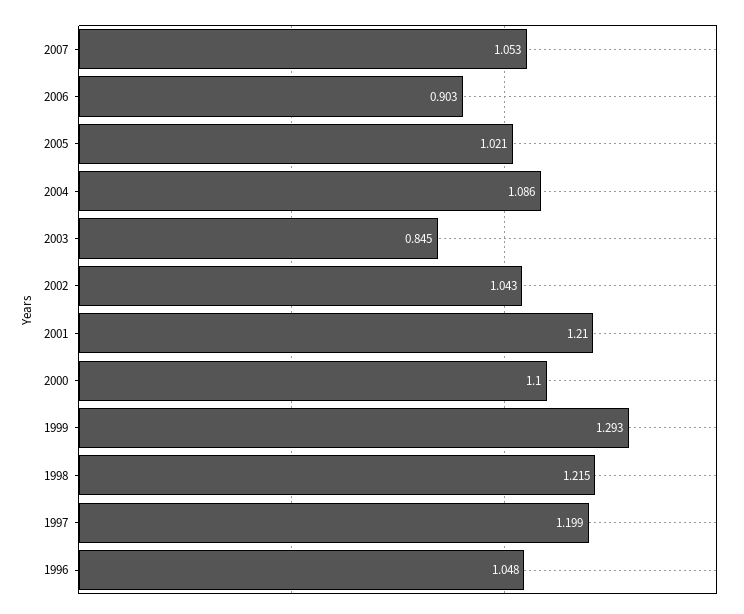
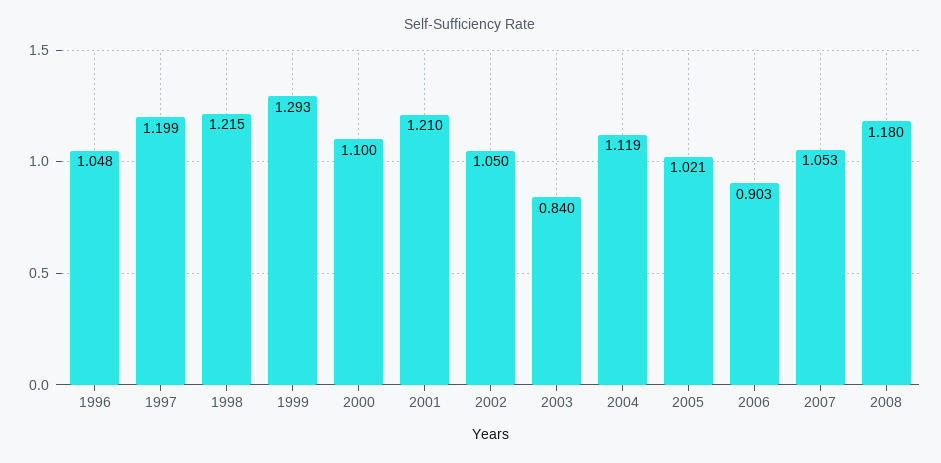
2004: 1.086 -> 1.119
2003: 0.845 -> 0.84
2002: 1.043 -> 1.05
2008: none -> 1.18

